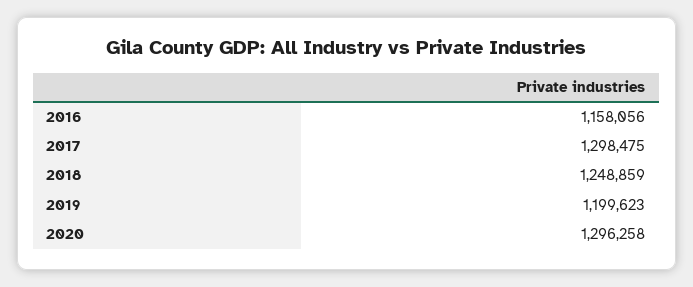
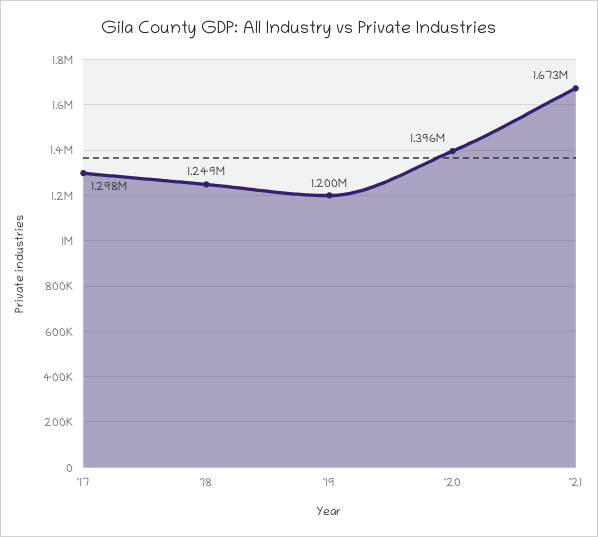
2016: 1158056 -> none
2020: 1296258 -> 1396000
'21: none -> 1673000

